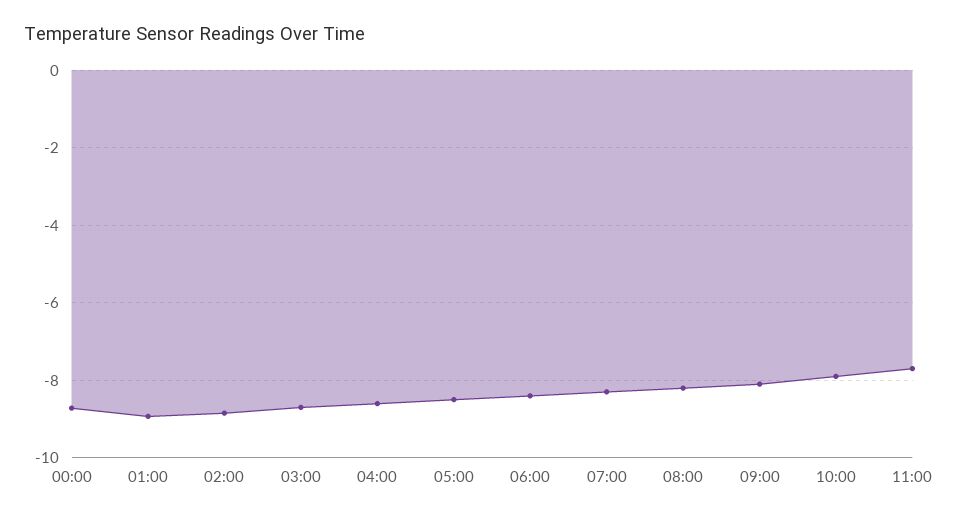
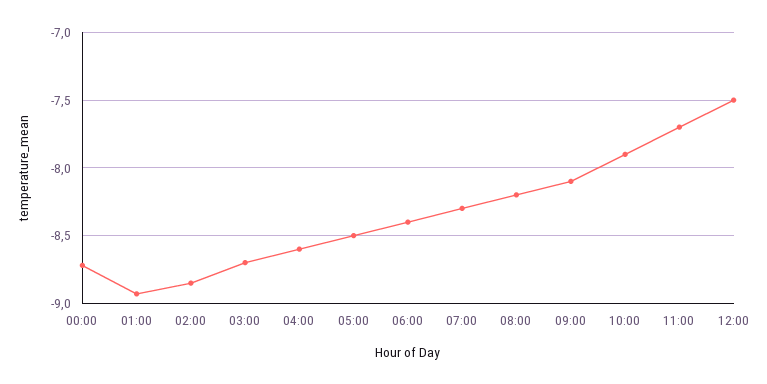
12:00: none -> -7.5

